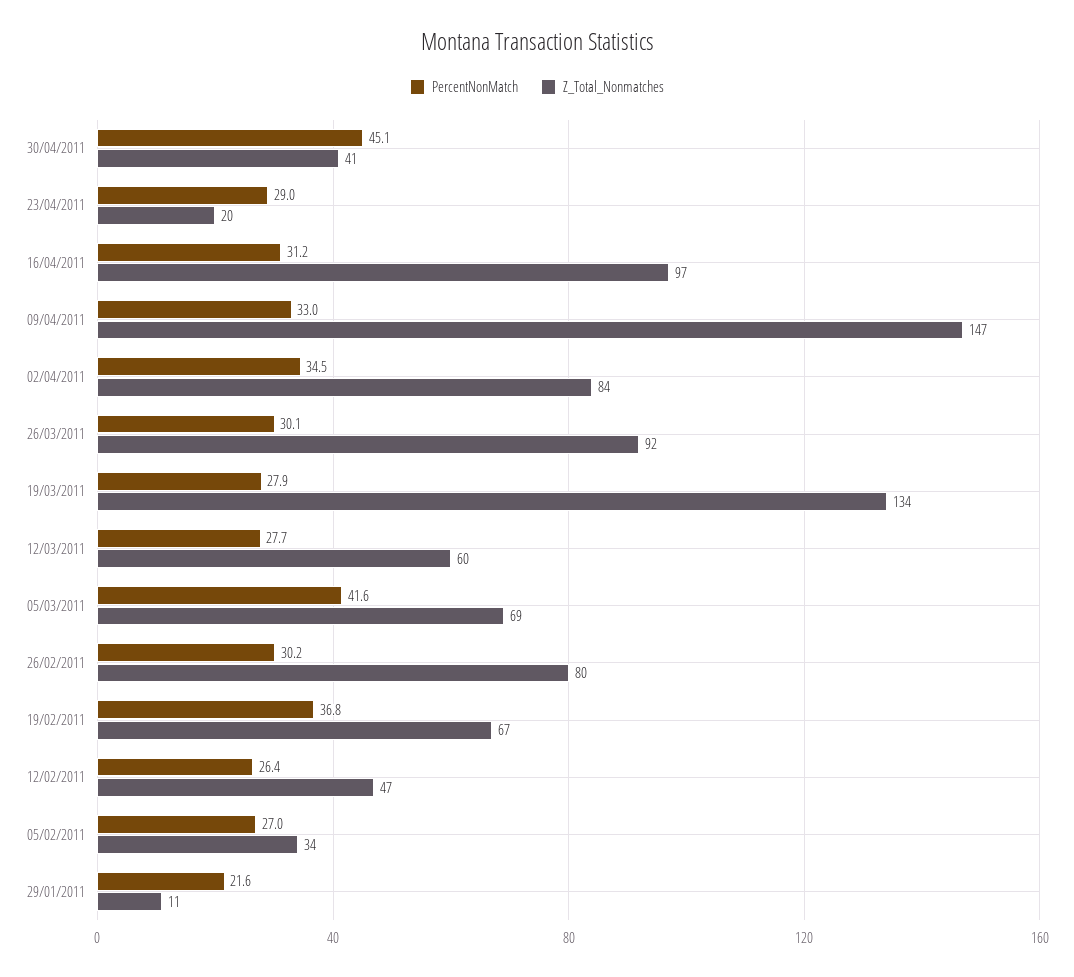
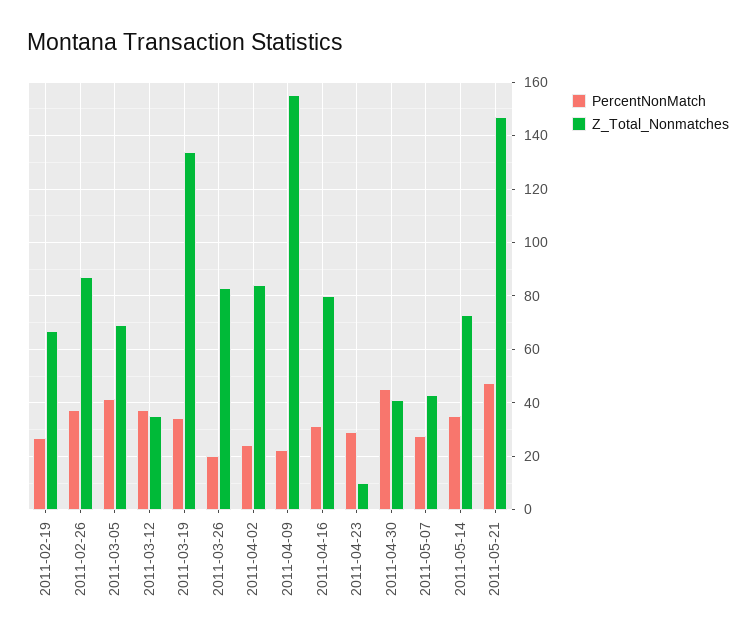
Z_Total_Nonmatches, 23/04/2011: 20 -> 10
Z_Total_Nonmatches, 16/04/2011: 97 -> 80
PercentNonMatch, 09/04/2011: 33 -> 22.5
Z_Total_Nonmatches, 09/04/2011: 147 -> 155
PercentNonMatch, 02/04/2011: 34.5 -> 25
PercentNonMatch, 26/03/2011: 30.1 -> 20
Z_Total_Nonmatches, 26/03/2011: 92 -> 82.5
PercentNonMatch, 19/03/2011: 27.9 -> 35
PercentNonMatch, 12/03/2011: 27.7 -> 37.5
Z_Total_Nonmatches, 12/03/2011: 60 -> 35
PercentNonMatch, 26/02/2011: 30.2 -> 37.5
Z_Total_Nonmatches, 26/02/2011: 80 -> 87.5
PercentNonMatch, 19/02/2011: 36.8 -> 27.5
PercentNonMatch, 12/02/2011: 26.4 -> none
Z_Total_Nonmatches, 12/02/2011: 47 -> none
PercentNonMatch, 05/02/2011: 27 -> none
Z_Total_Nonmatches, 05/02/2011: 34 -> none
PercentNonMatch, 29/01/2011: 21.6 -> none
Z_Total_Nonmatches, 29/01/2011: 11 -> none
PercentNonMatch, 2011-05-07: none -> 27.5
Z_Total_Nonmatches, 2011-05-07: none -> 42.5
PercentNonMatch, 2011-05-14: none -> 35
Z_Total_Nonmatches, 2011-05-14: none -> 72.5
PercentNonMatch, 2011-05-21: none -> 47.5
Z_Total_Nonmatches, 2011-05-21: none -> 147.5

